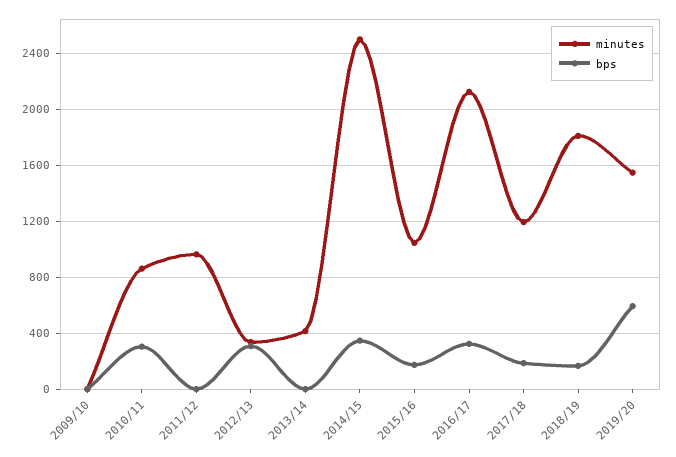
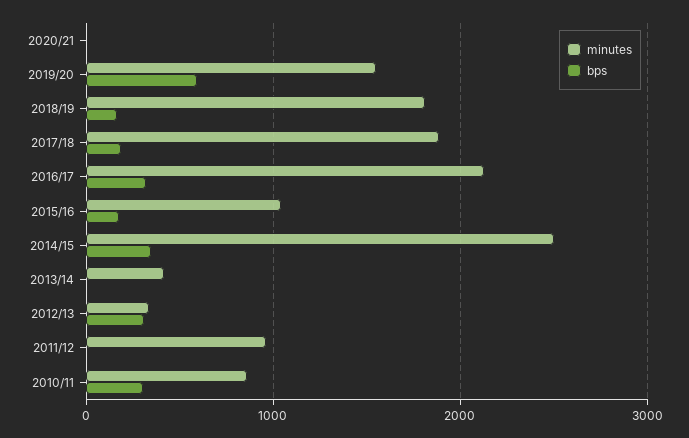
minutes, 2009/10: 0 -> none
bps, 2009/10: 0 -> none
minutes, 2017/18: 1200 -> 1900
minutes, 2020/21: none -> 0
bps, 2020/21: none -> 0

